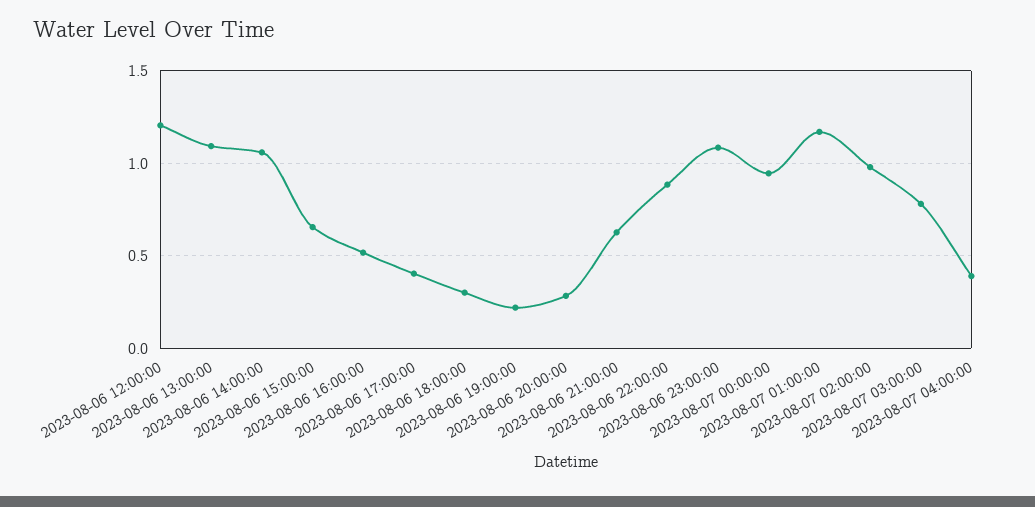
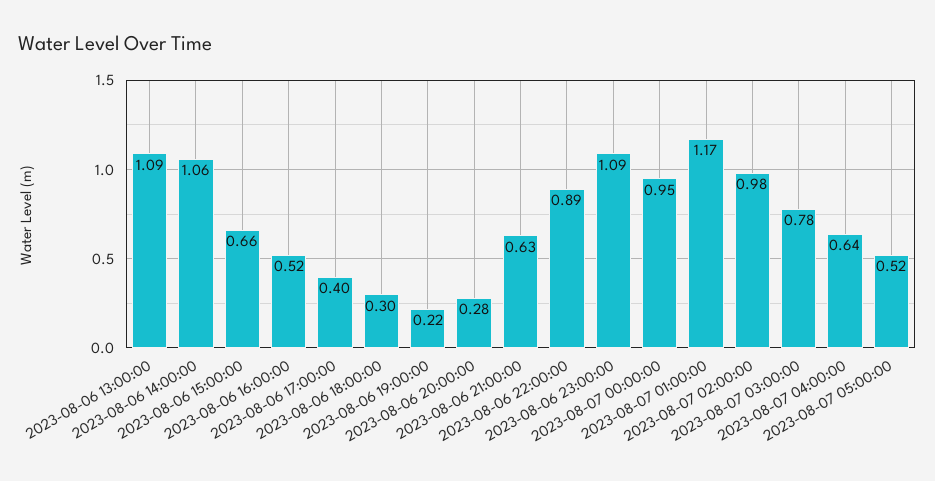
2023-08-06 12:00:00: 1.2 -> none
2023-08-07 04:00:00: 0.4 -> 0.64
2023-08-07 05:00:00: none -> 0.52

